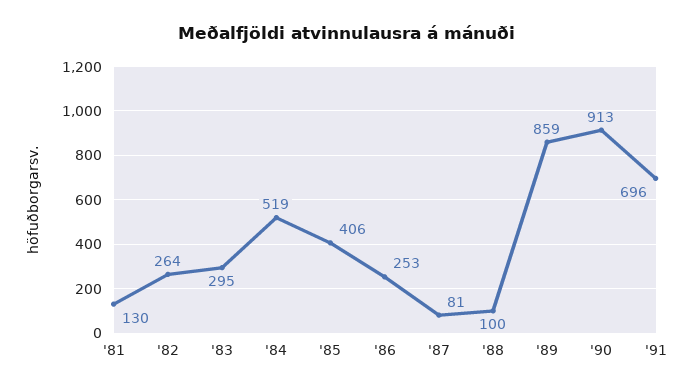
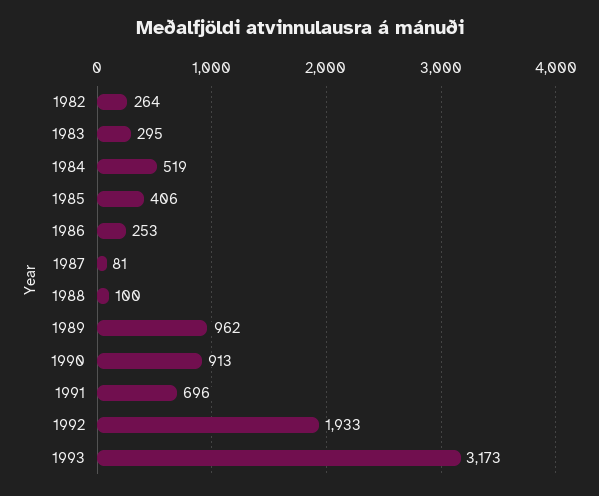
'81: 130 -> none
'89: 859 -> 962
1992: none -> 1933
1993: none -> 3173

